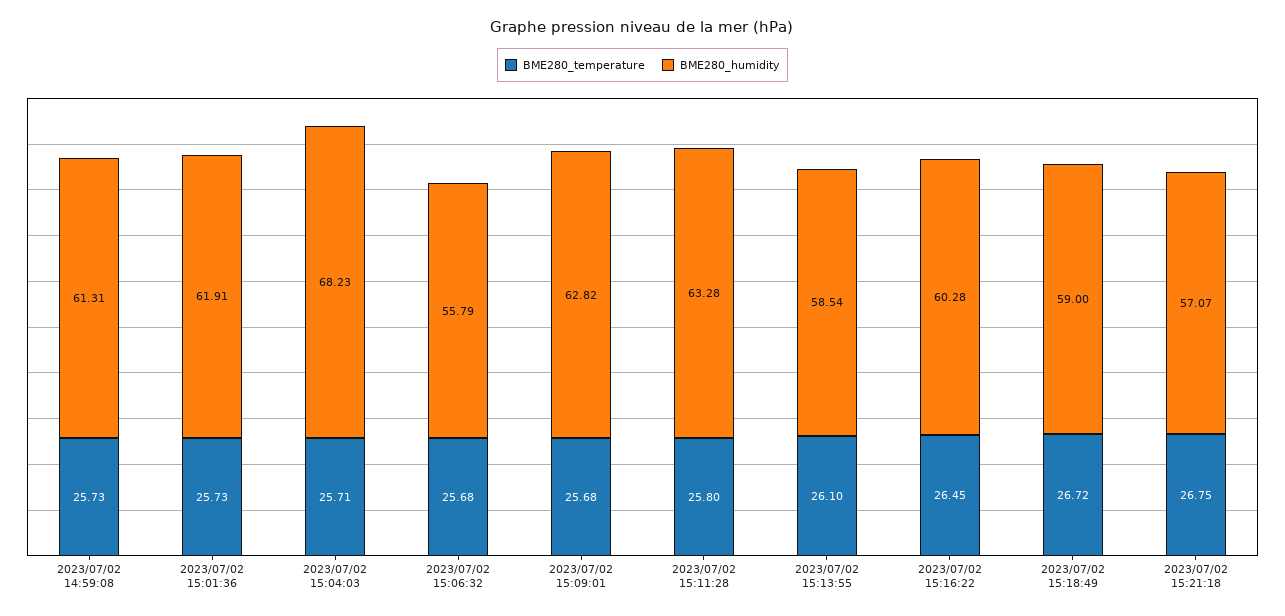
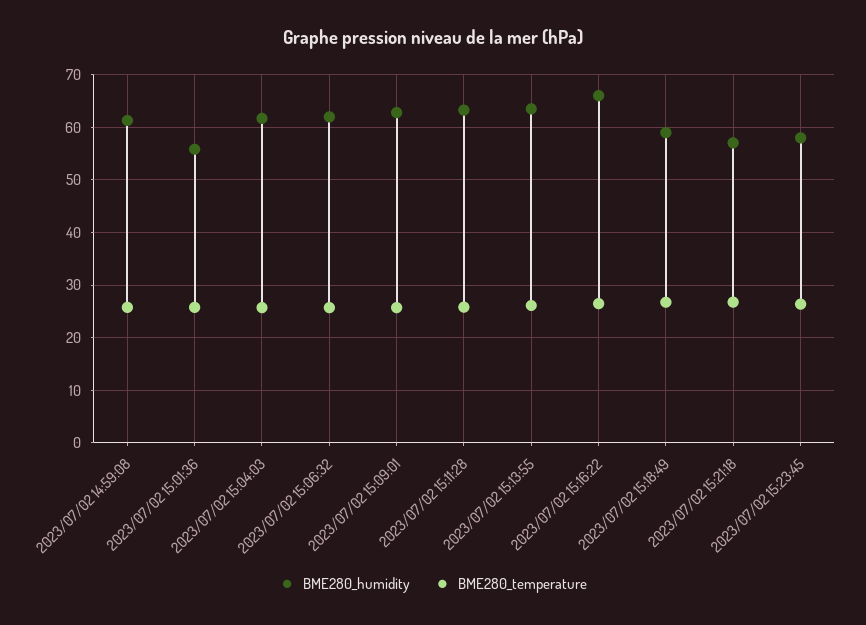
BME280_humidity, 2023/07/02 15:01:36: 61.91 -> 56
BME280_humidity, 2023/07/02 15:04:03: 68.23 -> 62
BME280_humidity, 2023/07/02 15:06:32: 55.79 -> 62
BME280_humidity, 2023/07/02 15:13:55: 58.54 -> 64
BME280_humidity, 2023/07/02 15:16:22: 60.28 -> 66
BME280_humidity, 2023/07/02 15:23:45: none -> 58
BME280_temperature, 2023/07/02 15:23:45: none -> 26

